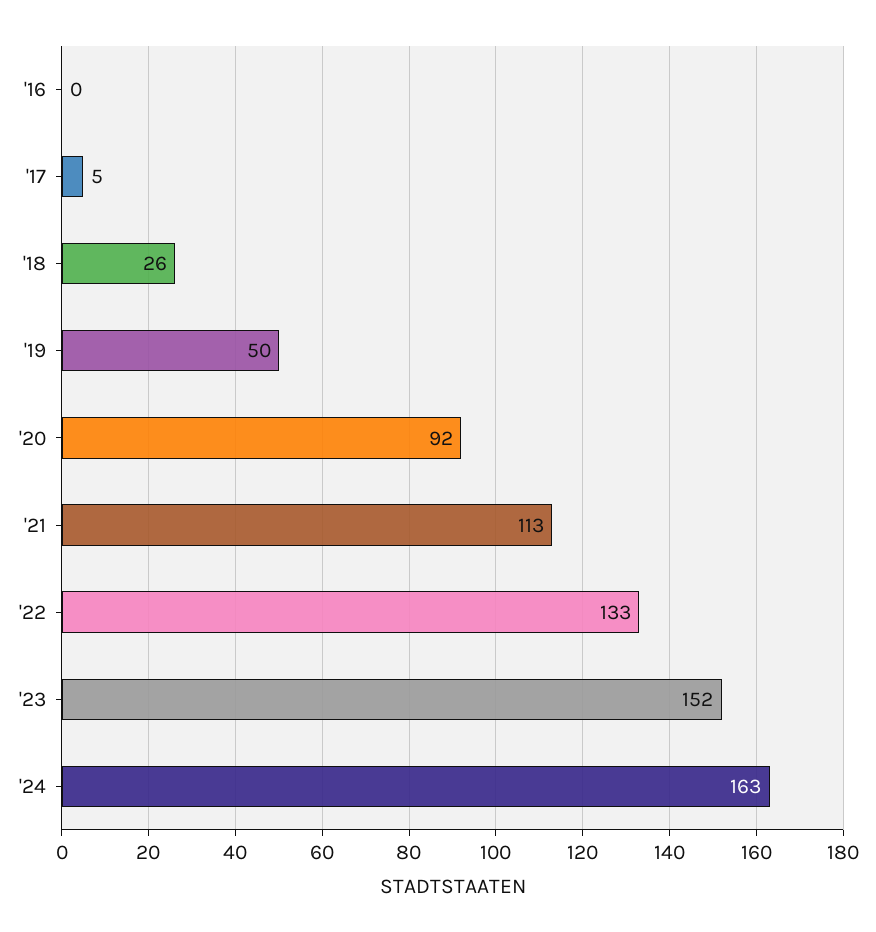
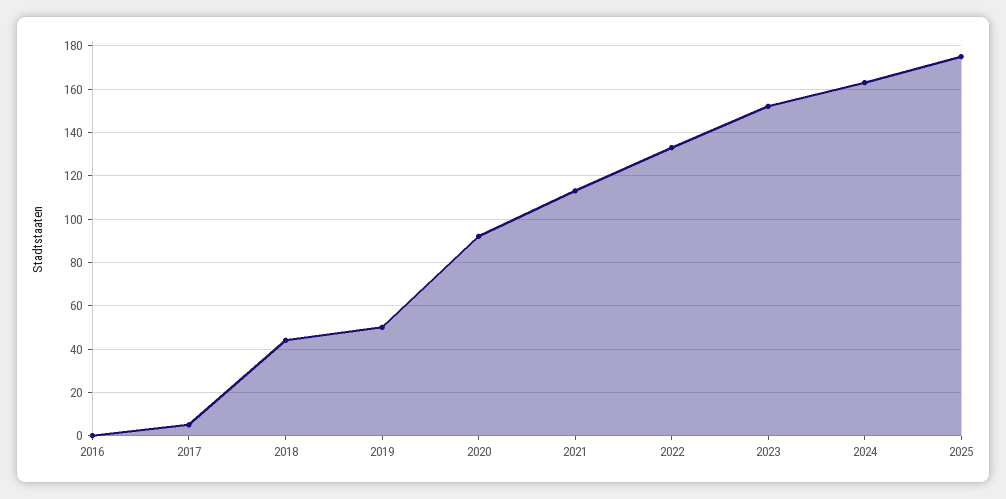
'18: 26 -> 45
2025: none -> 175

